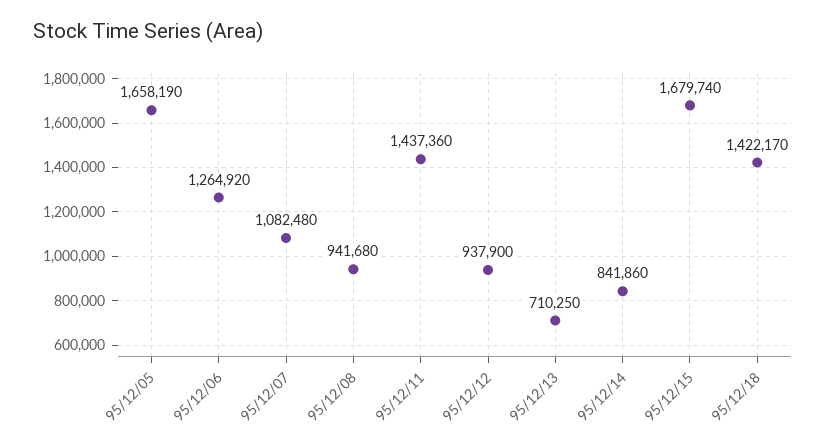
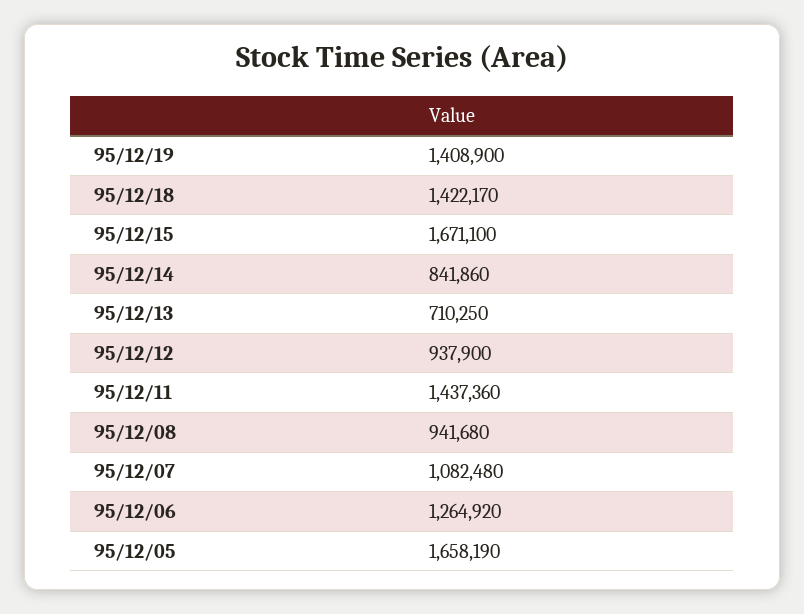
95/12/15: 1679740 -> 1671100
95/12/19: none -> 1408900

